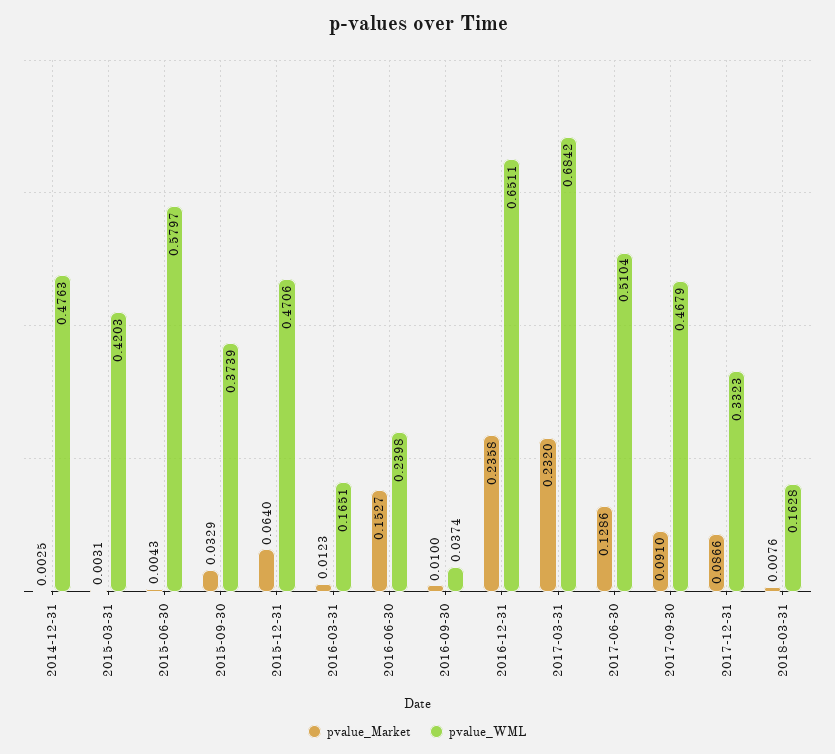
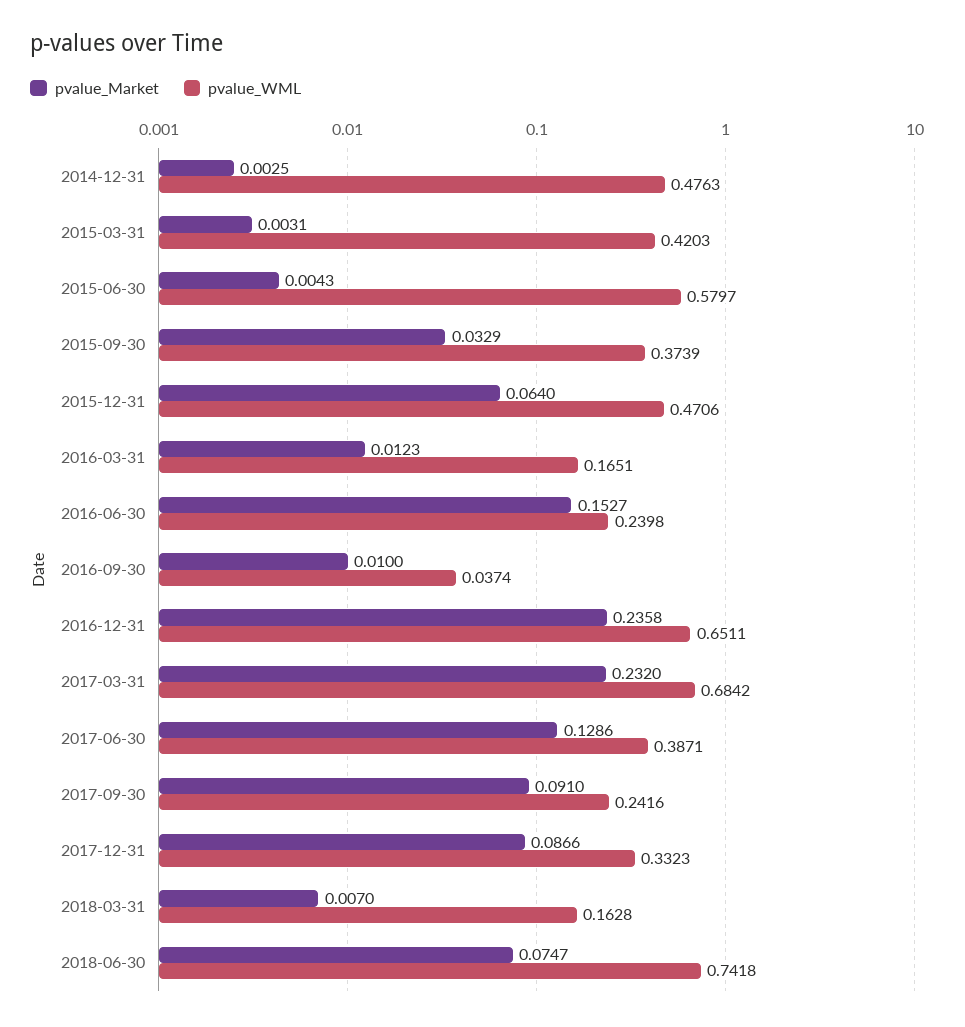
pvalue_WML, 2017-06-30: 0.5104 -> 0.3871
pvalue_WML, 2017-09-30: 0.4679 -> 0.2416
pvalue_Market, 2018-03-31: 0.0076 -> 0.007
pvalue_Market, 2018-06-30: none -> 0.0747
pvalue_WML, 2018-06-30: none -> 0.7418

